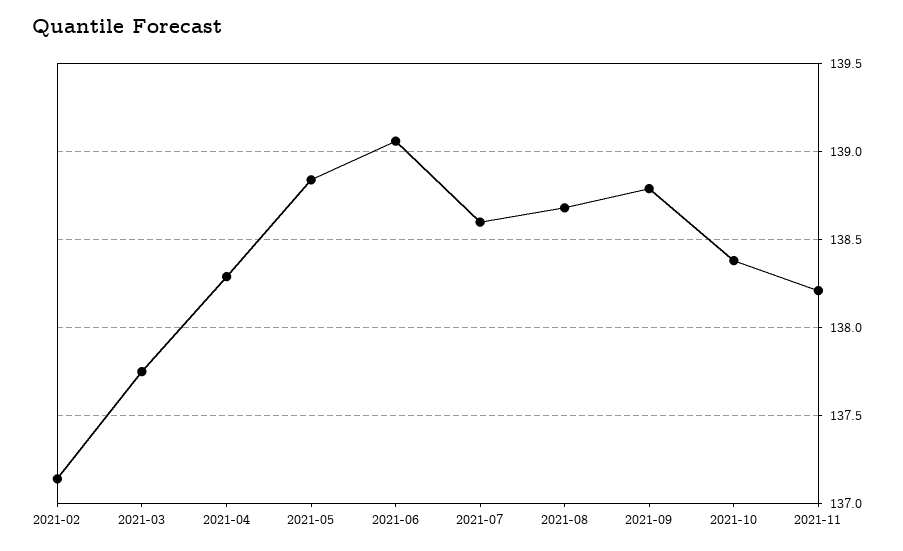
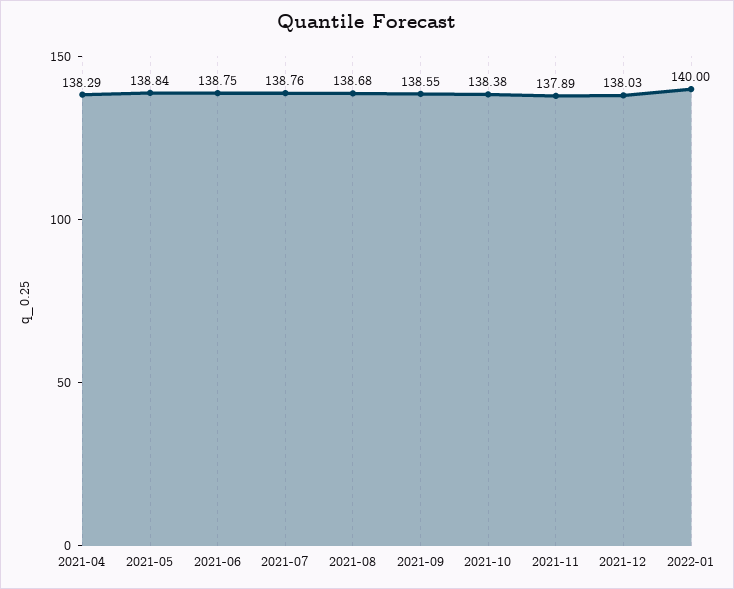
2021-02: 137.15 -> none
2021-03: 137.75 -> none
2021-06: 139.05 -> 138.75
2021-07: 138.6 -> 138.76
2021-09: 138.8 -> 138.55
2021-11: 138.2 -> 137.89
2021-12: none -> 138.03
2022-01: none -> 140

